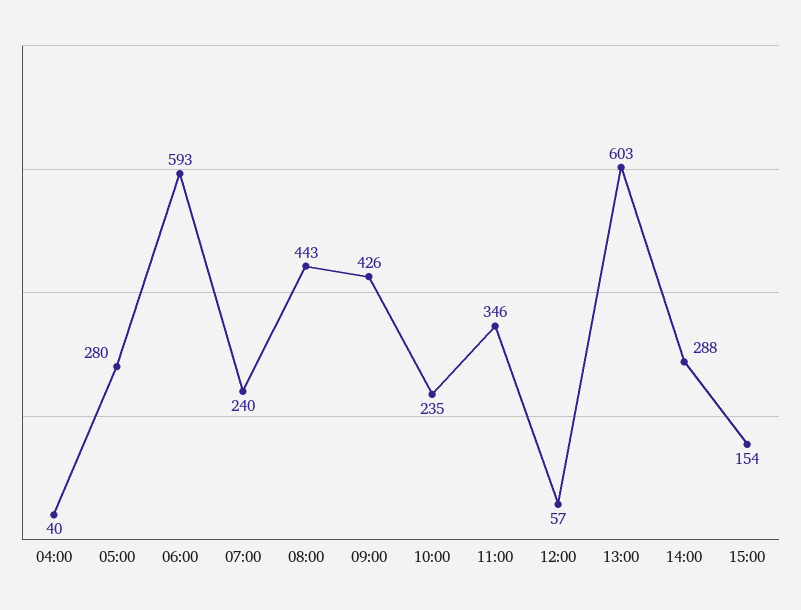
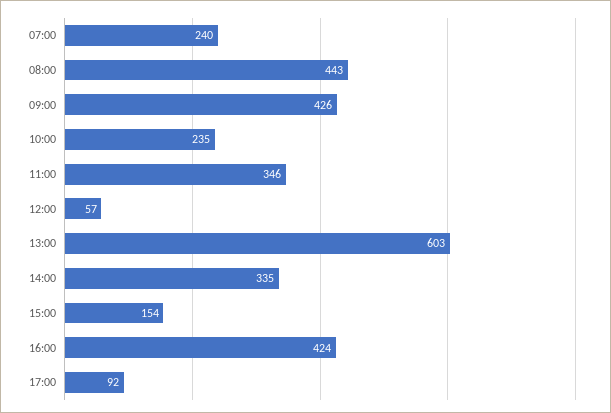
04:00: 40 -> none
05:00: 280 -> none
06:00: 593 -> none
14:00: 288 -> 335
16:00: none -> 424
17:00: none -> 92

